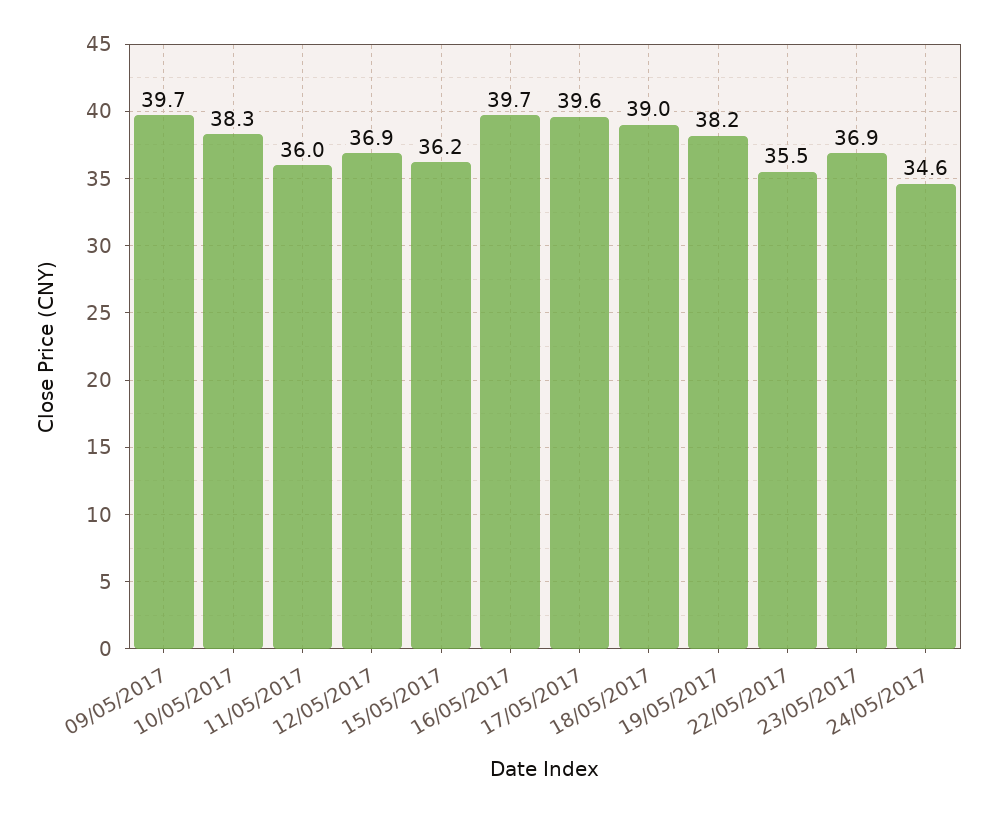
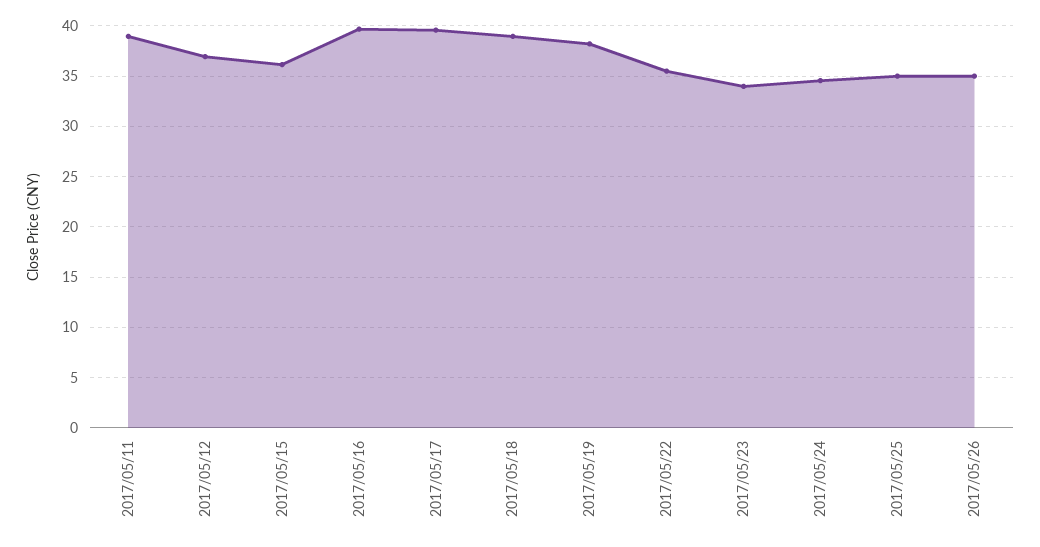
09/05/2017: 39.7 -> none
10/05/2017: 38.3 -> none
11/05/2017: 36 -> 39
23/05/2017: 36.9 -> 34
2017/05/25: none -> 35
2017/05/26: none -> 35

